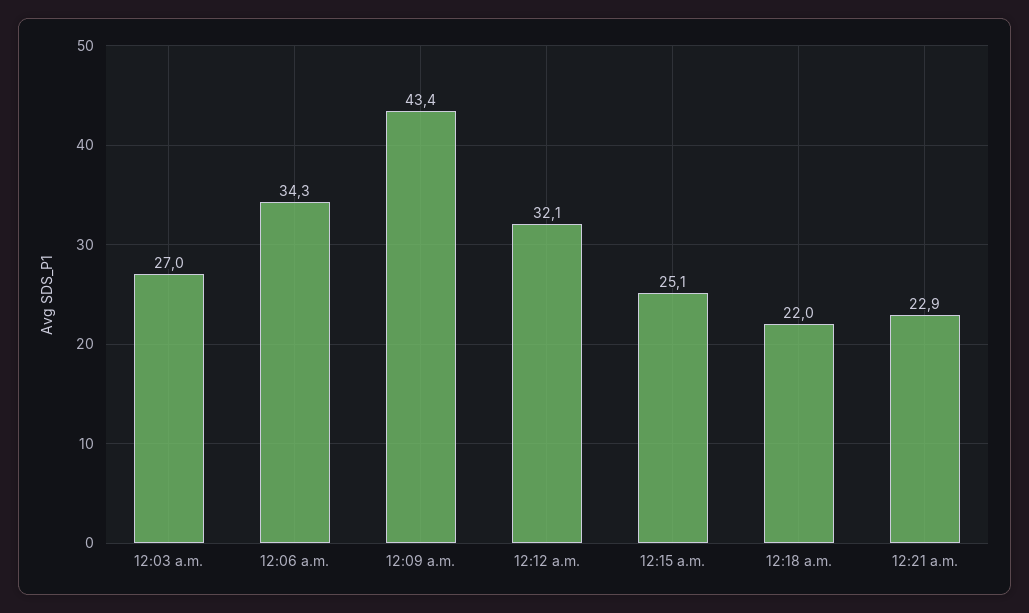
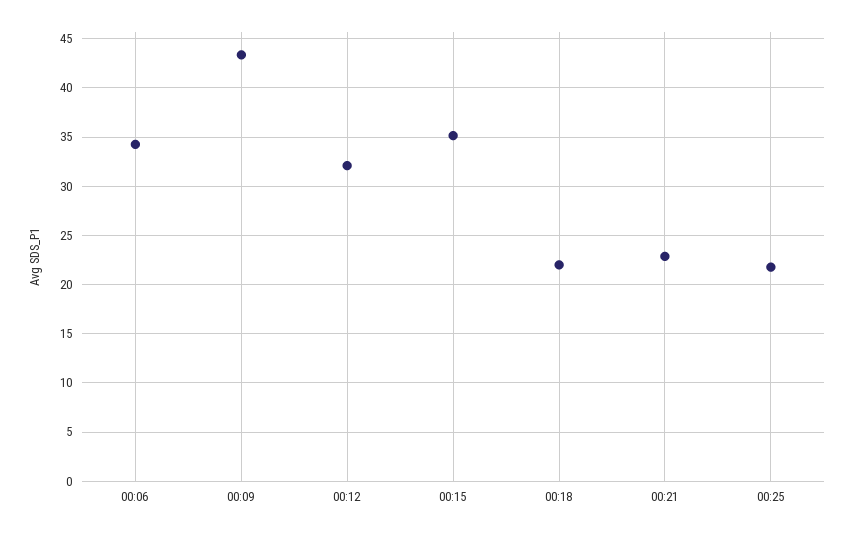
12:03 a.m.: 27 -> none
12:15 a.m.: 25.1 -> 35
00:25: none -> 22

